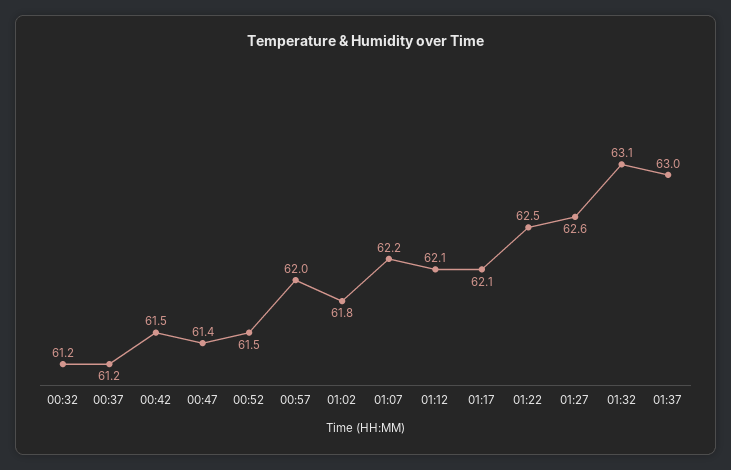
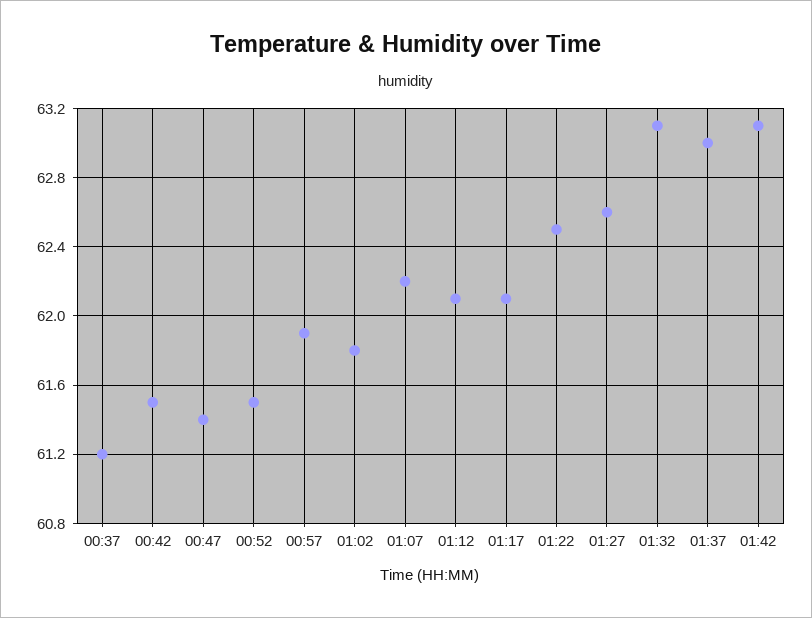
00:32: 61.2 -> none
00:57: 62 -> 61.9
01:42: none -> 63.1

